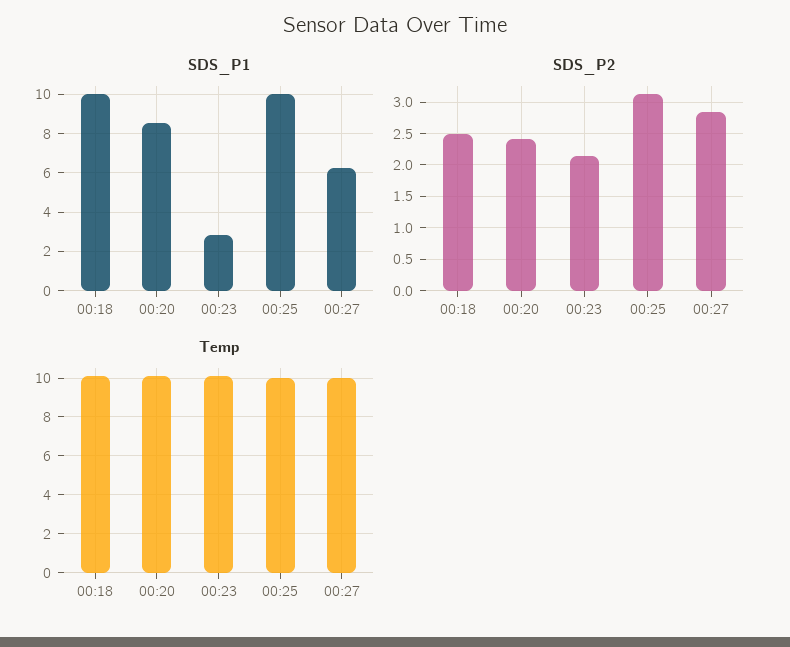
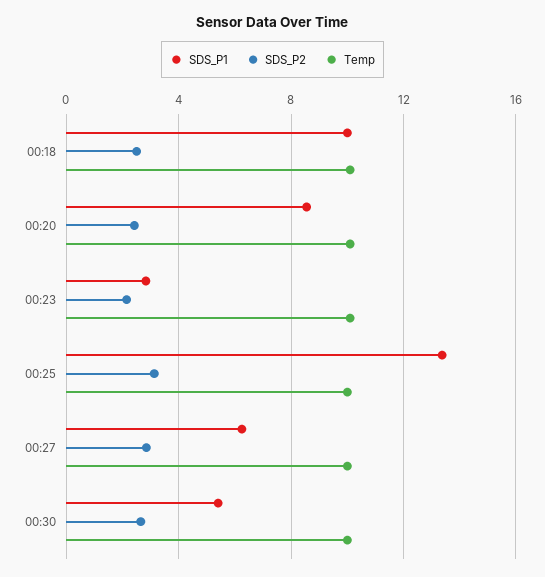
SDS_P1, 00:25: 10 -> 13.5
SDS_P1, 00:30: none -> 5.5
SDS_P2, 00:30: none -> 2.5
Temp, 00:30: none -> 10

